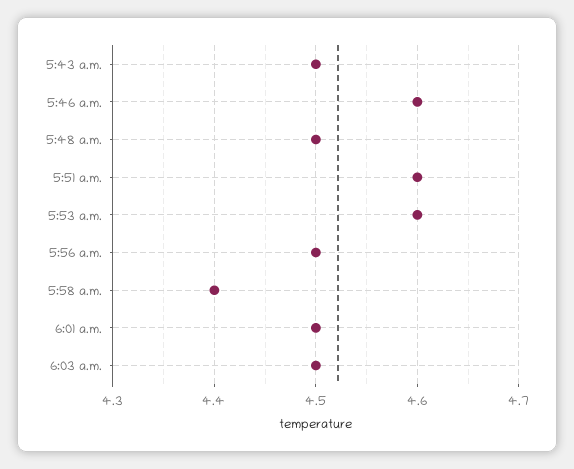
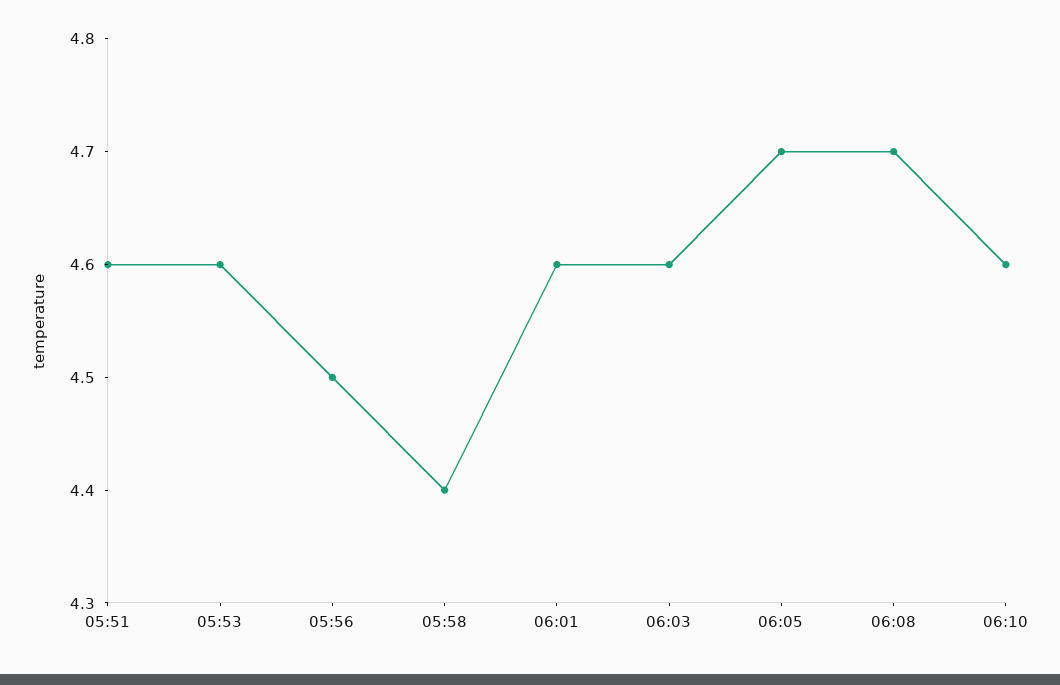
5:43 a.m.: 4.5 -> none
5:46 a.m.: 4.6 -> none
5:48 a.m.: 4.5 -> none
6:01 a.m.: 4.5 -> 4.6
6:03 a.m.: 4.5 -> 4.6
06:05: none -> 4.7
06:08: none -> 4.7
06:10: none -> 4.6

